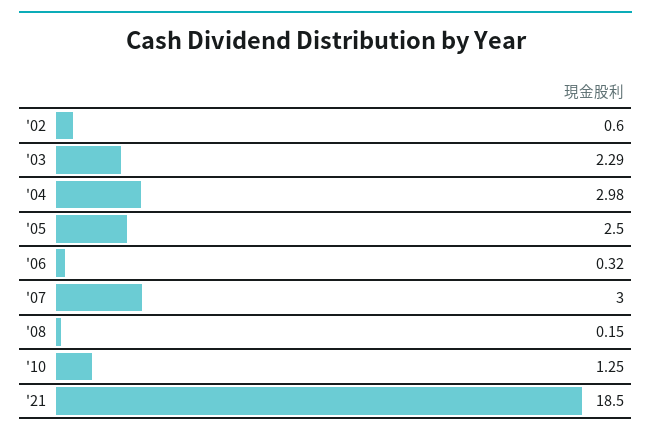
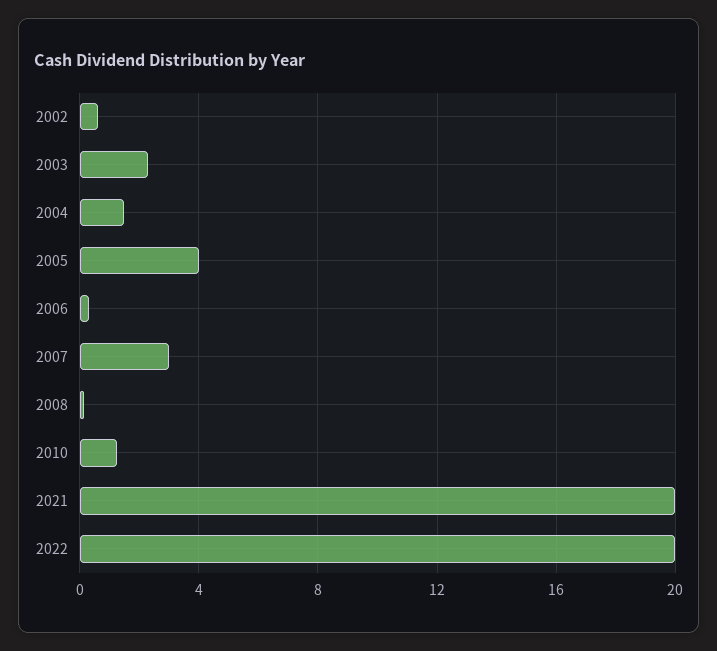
'04: 2.98 -> 1.5
'05: 2.5 -> 4
'21: 18.5 -> 20
2022: none -> 20

